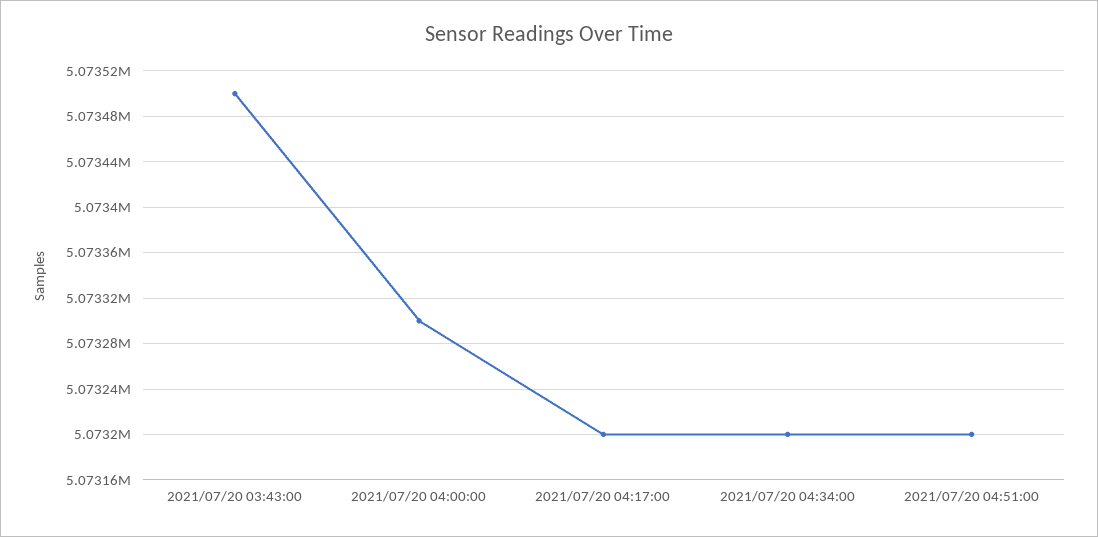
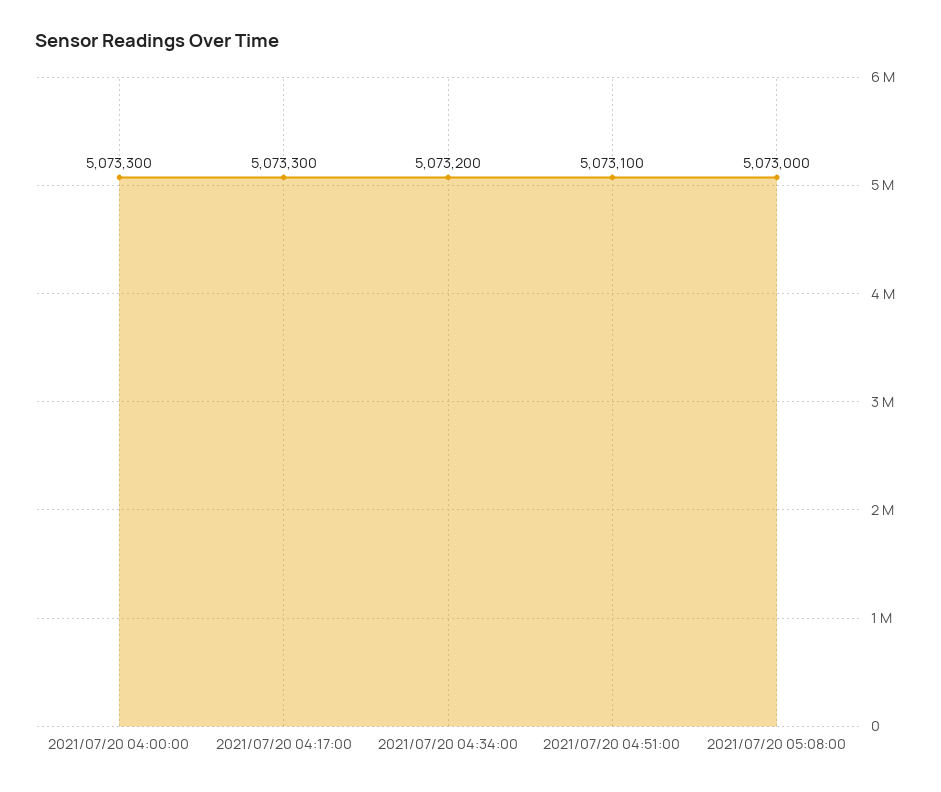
2021/07/20 03:43:00: 5073500 -> none
2021/07/20 04:17:00: 5073200 -> 5073300
2021/07/20 04:51:00: 5073200 -> 5073100
2021/07/20 05:08:00: none -> 5073000

